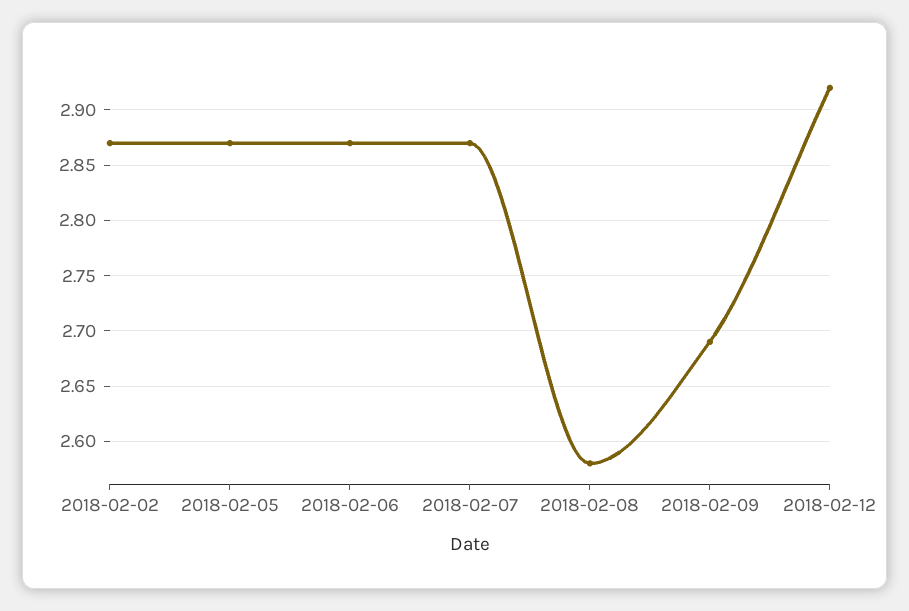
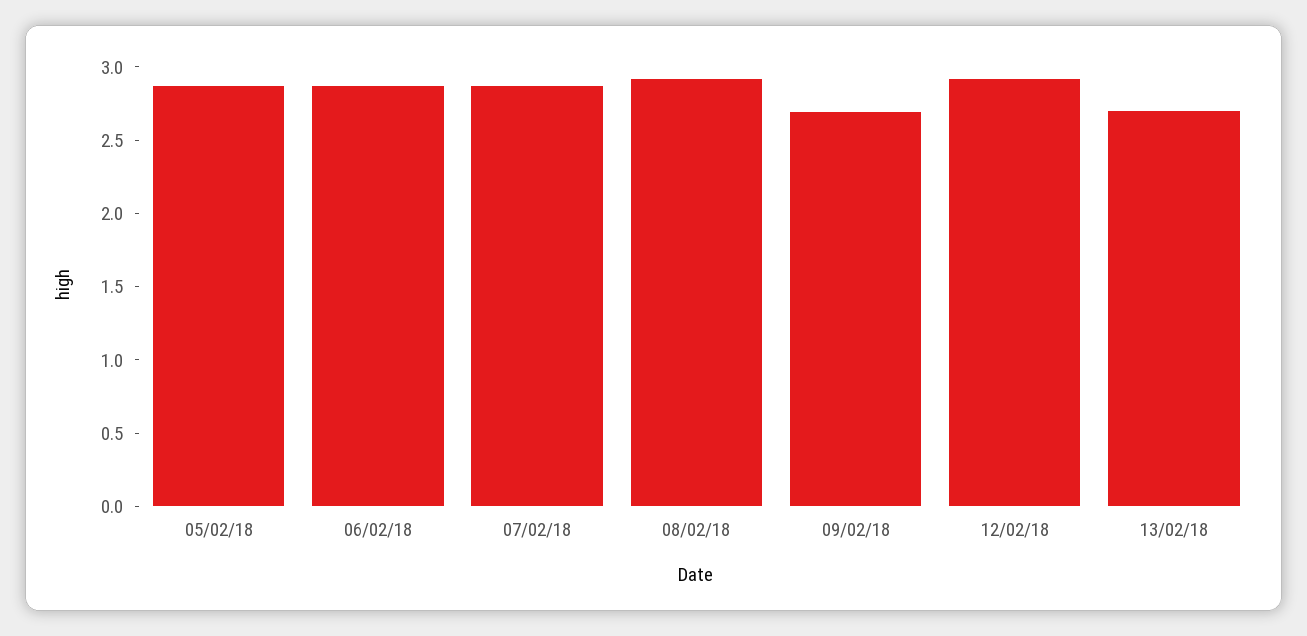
2018-02-02: 2.87 -> none
2018-02-08: 2.58 -> 2.9
13/02/18: none -> 2.7

